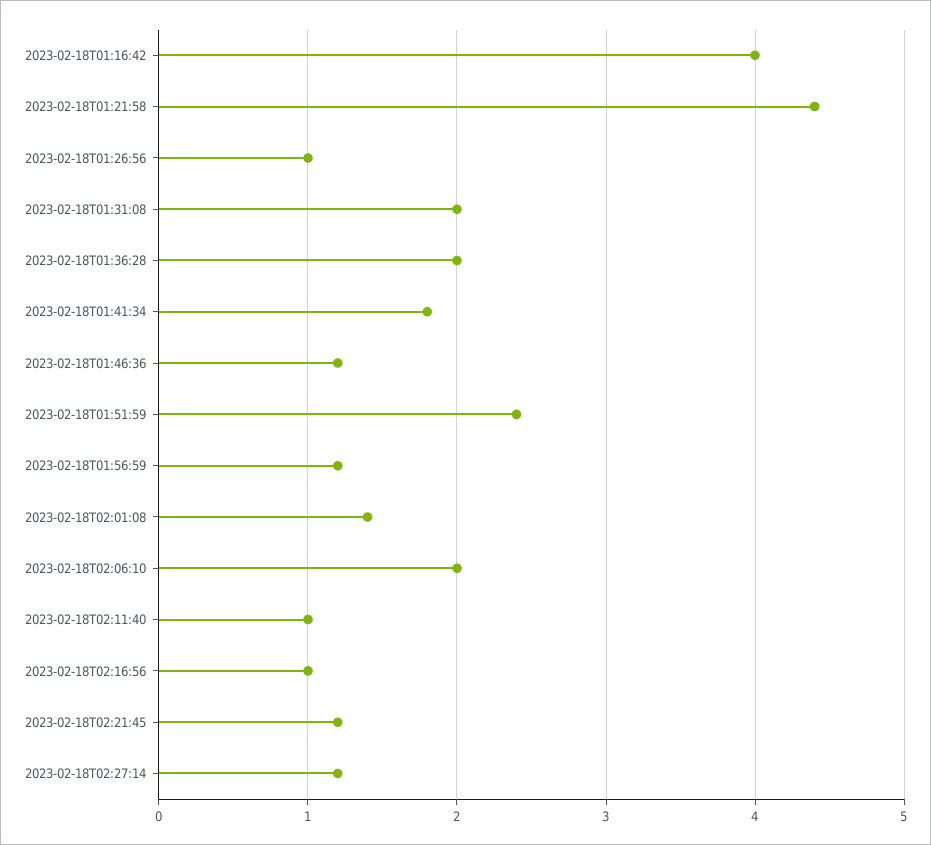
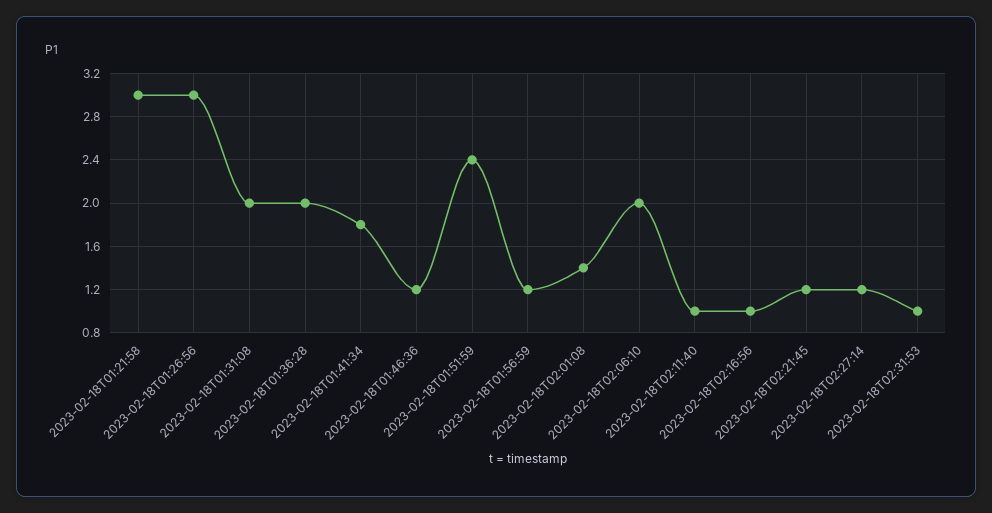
2023-02-18T01:16:42: 4 -> none
2023-02-18T01:21:58: 4.4 -> 3
2023-02-18T01:26:56: 1 -> 3
2023-02-18T02:31:53: none -> 1

